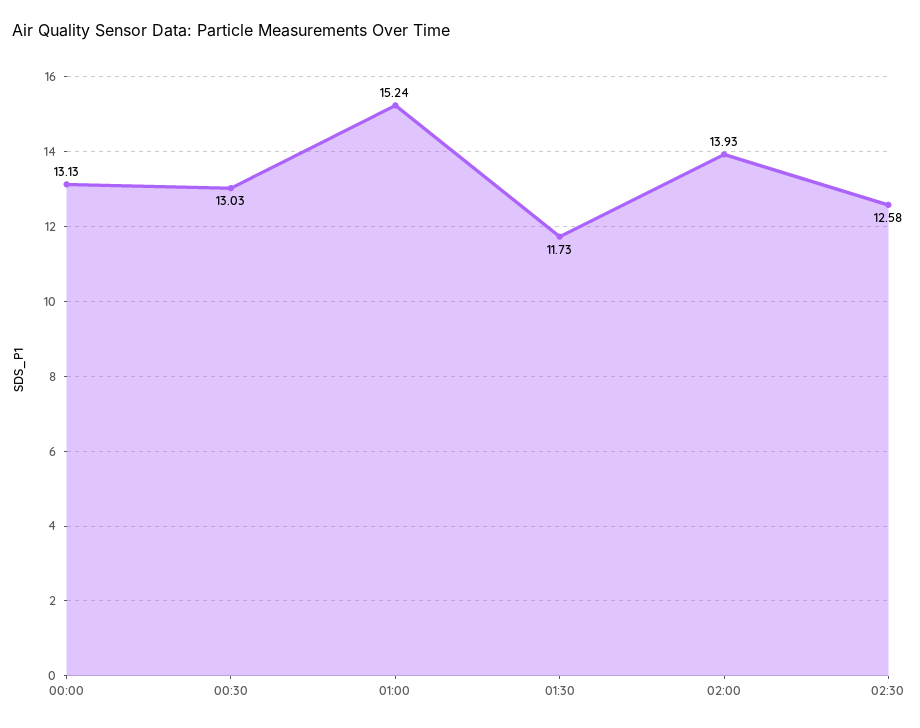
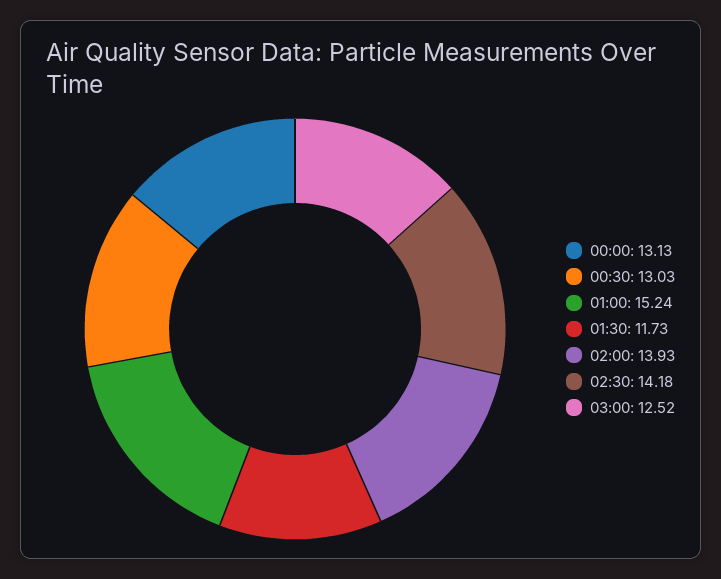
02:30: 12.58 -> 14.18
03:00: none -> 12.52

